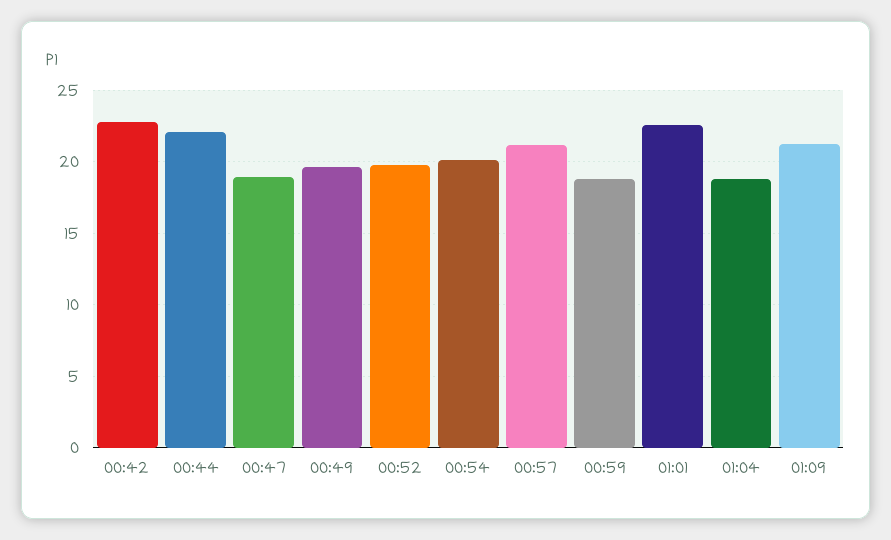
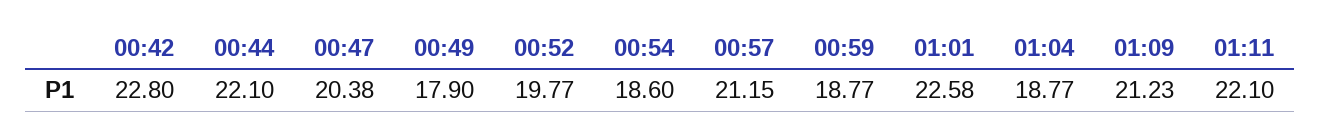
00:47: 19 -> 20.38
00:49: 19.5 -> 17.9
00:54: 20 -> 18.6
01:11: none -> 22.1

